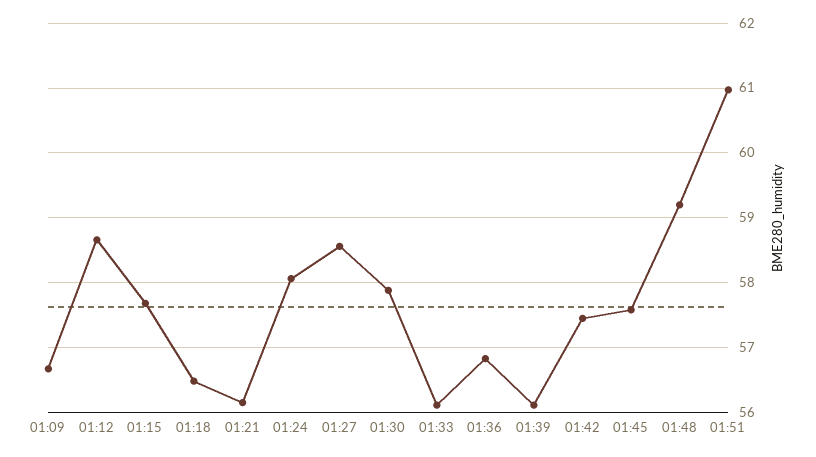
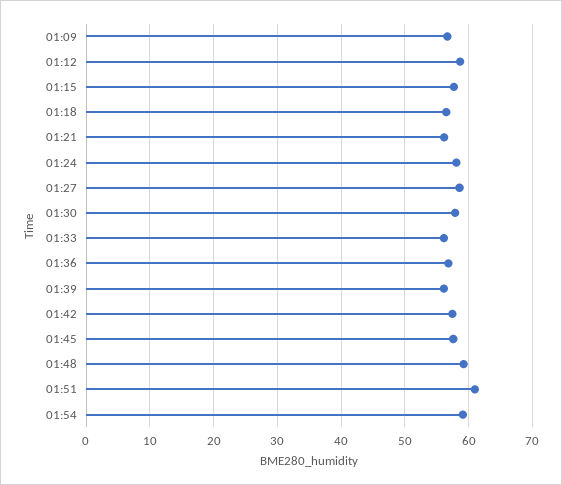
01:54: none -> 59

